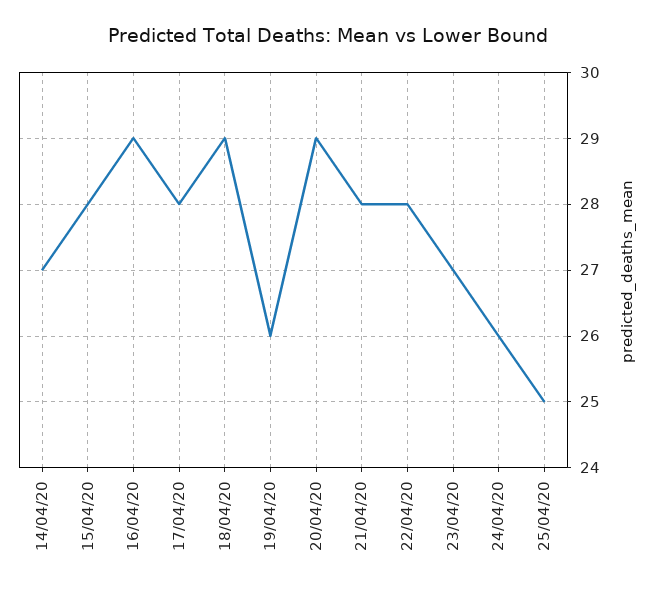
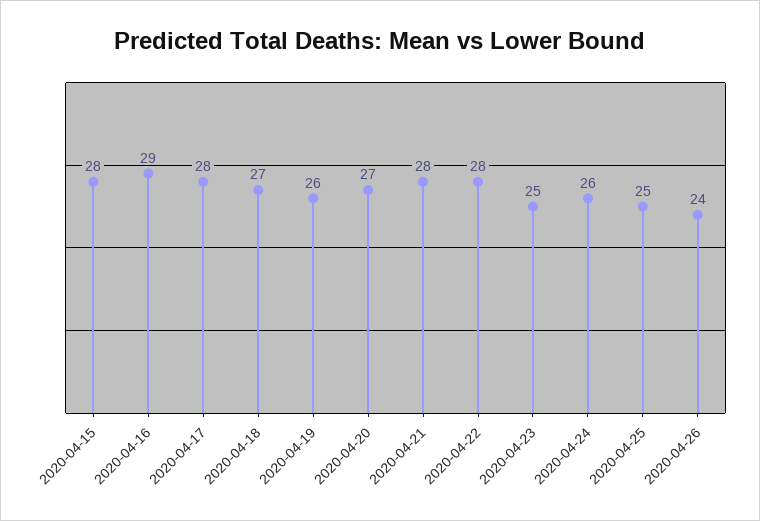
14/04/20: 27 -> none
18/04/20: 29 -> 27
20/04/20: 29 -> 27
23/04/20: 27 -> 25
2020-04-26: none -> 24

